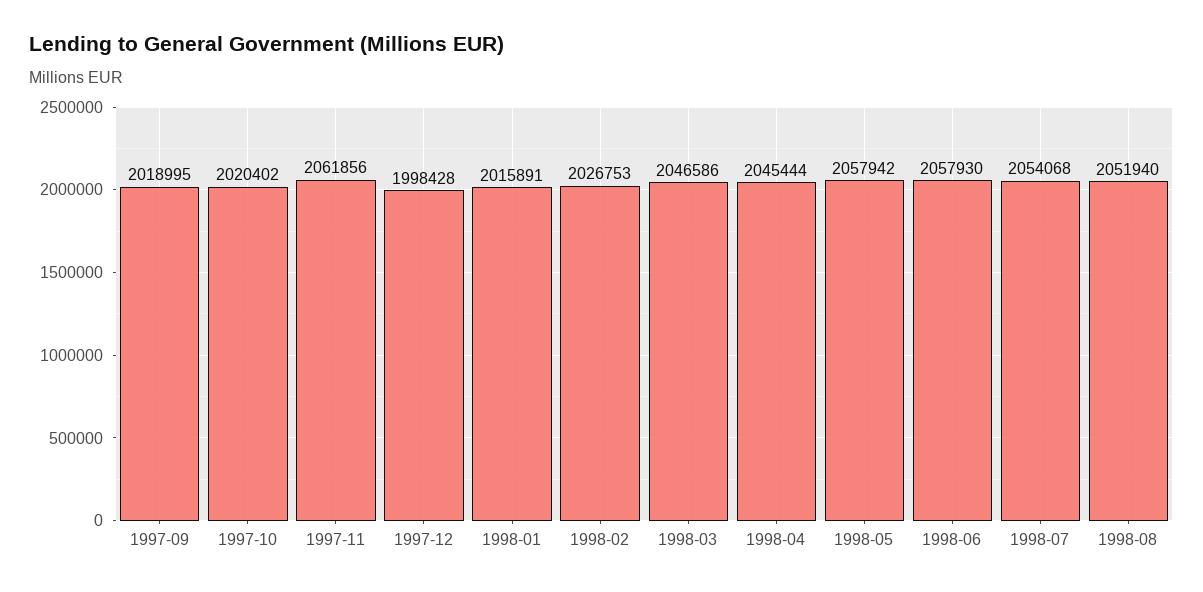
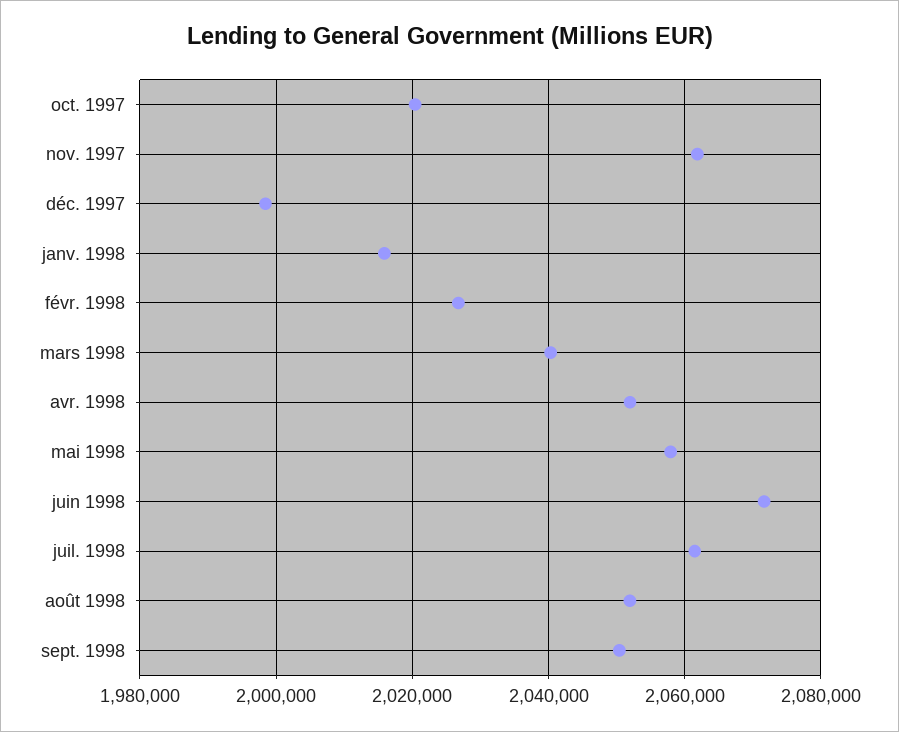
1997-09: 2018995 -> none
1998-03: 2046586 -> 2040000
1998-04: 2045444 -> 2052000
1998-06: 2057930 -> 2072000
1998-07: 2054068 -> 2062000
sept. 1998: none -> 2050000

